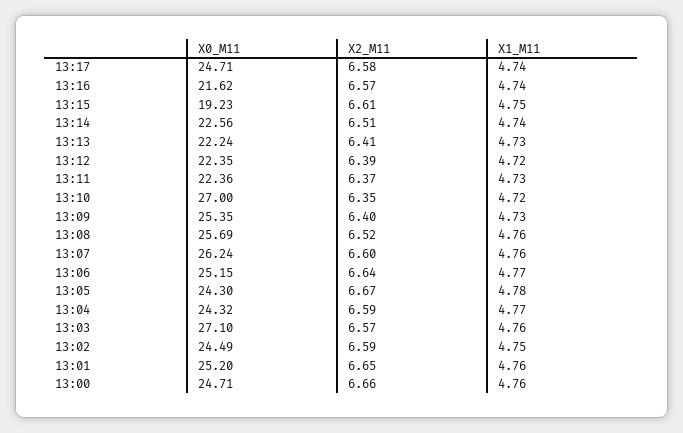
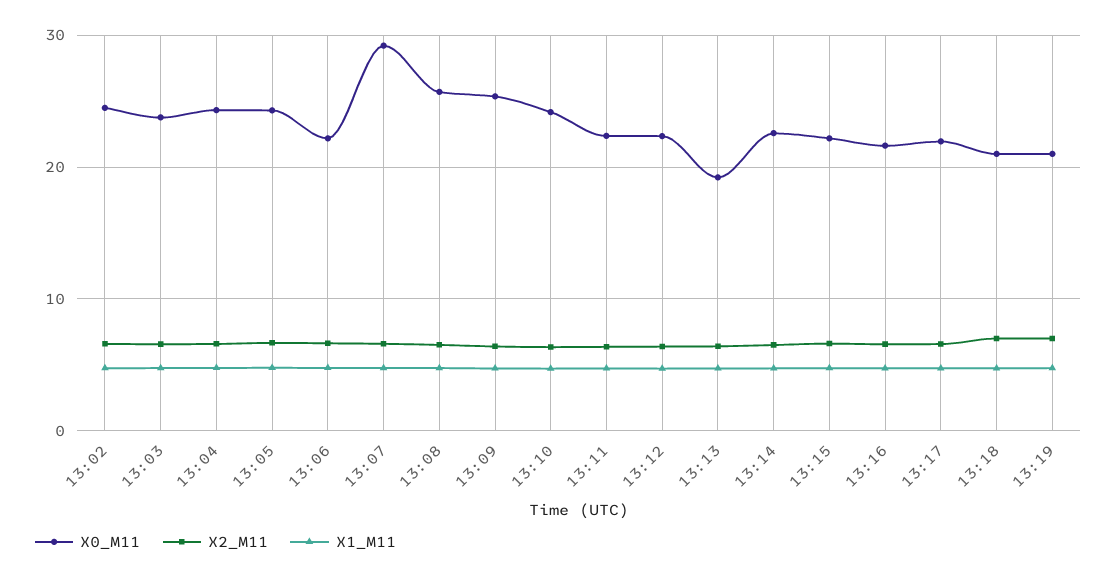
X0_M11, 13:17: 24.71 -> 22
X0_M11, 13:15: 19.23 -> 22
X0_M11, 13:13: 22.24 -> 19
X0_M11, 13:10: 27 -> 24
X0_M11, 13:07: 26.24 -> 29
X0_M11, 13:06: 25.15 -> 22
X0_M11, 13:03: 27.1 -> 24
X0_M11, 13:01: 25.2 -> none
X2_M11, 13:01: 6.65 -> none
X1_M11, 13:01: 4.76 -> none
X0_M11, 13:00: 24.71 -> none
X2_M11, 13:00: 6.66 -> none
X1_M11, 13:00: 4.76 -> none
X0_M11, 13:18: none -> 21
X2_M11, 13:18: none -> 7
X1_M11, 13:18: none -> 5
X0_M11, 13:19: none -> 21
X2_M11, 13:19: none -> 7
X1_M11, 13:19: none -> 5

